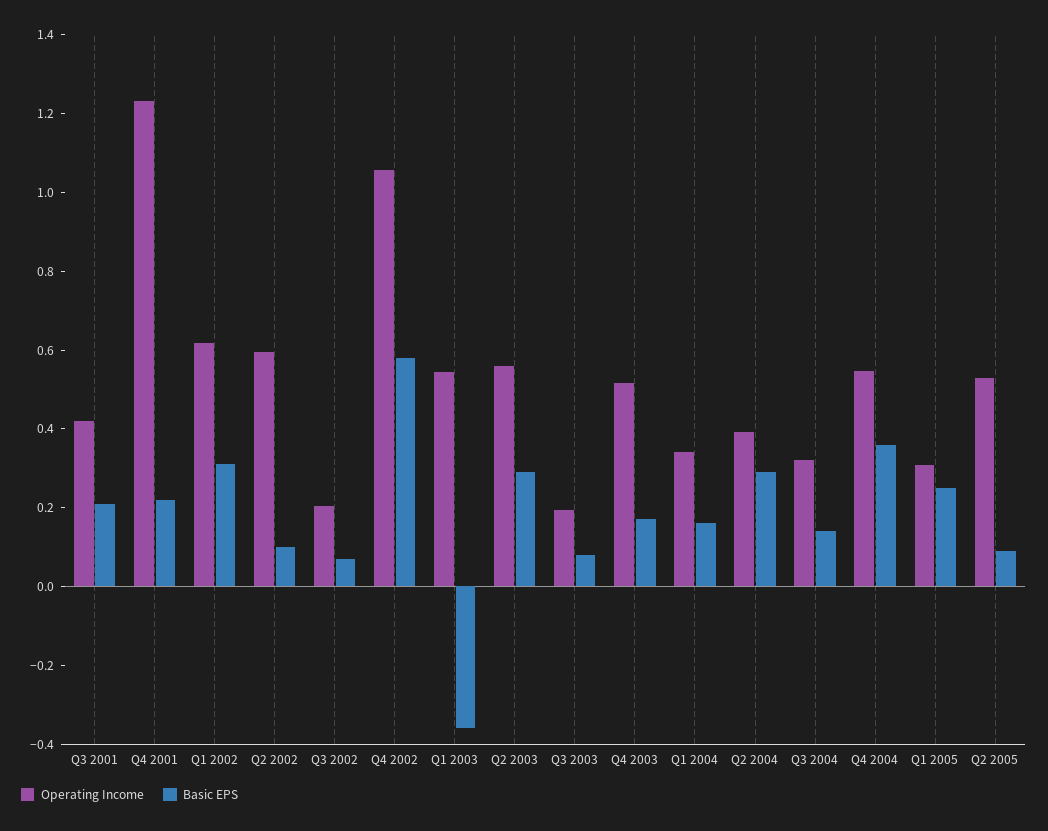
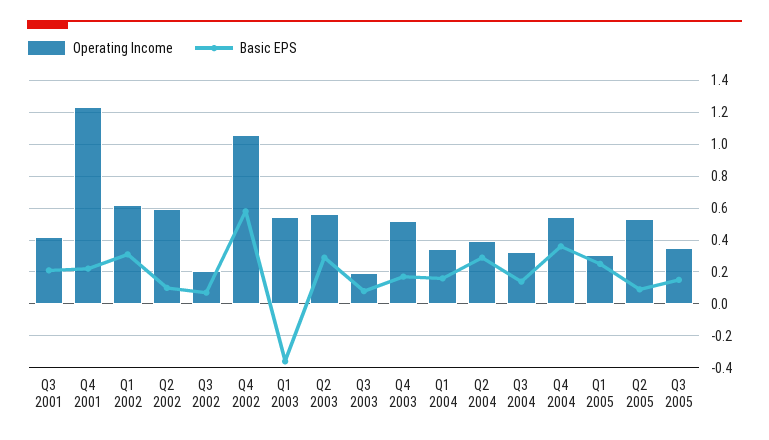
Operating Income, Q3 2005: none -> 0.35
Basic EPS, Q3 2005: none -> 0.15

